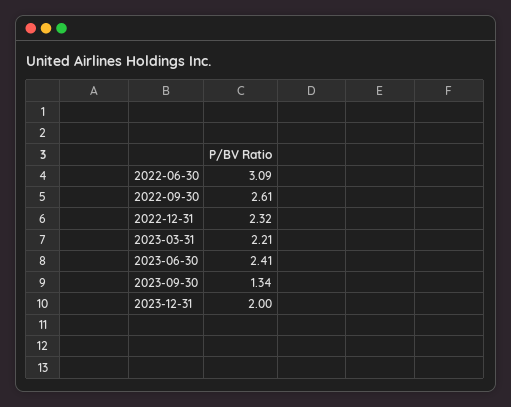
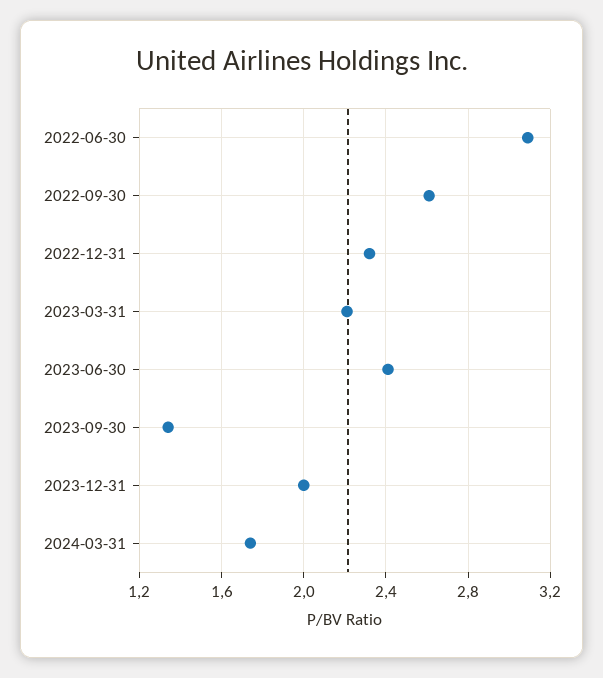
2024-03-31: none -> 1.75

